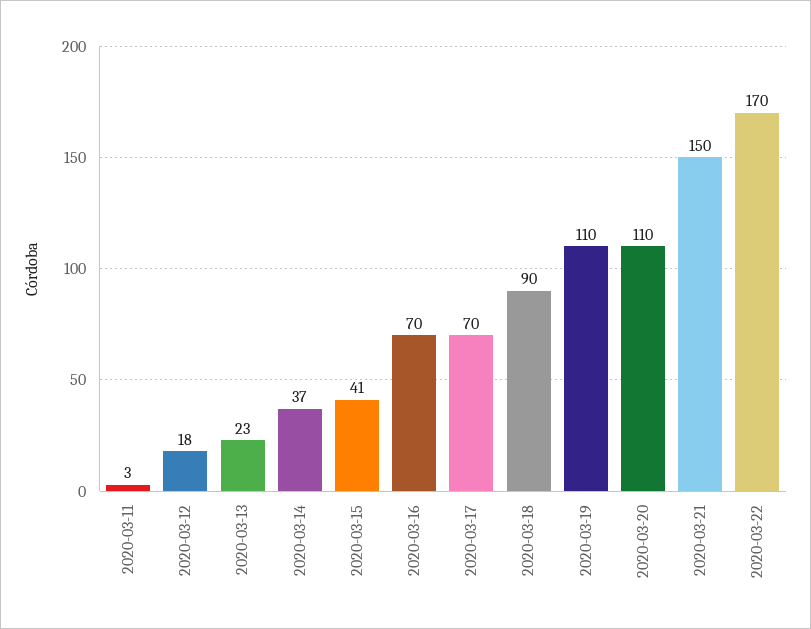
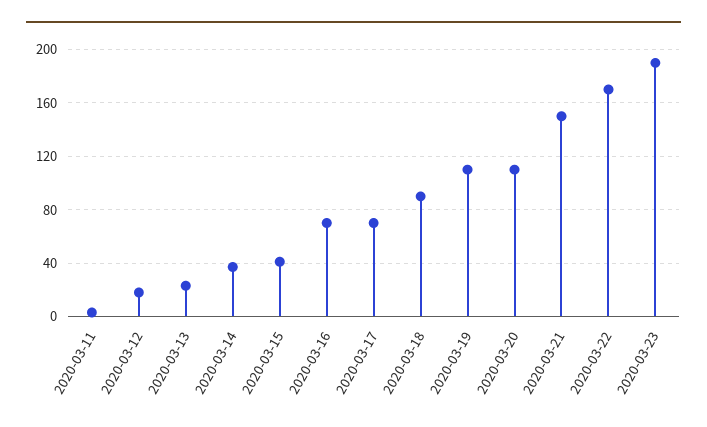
2020-03-23: none -> 190

